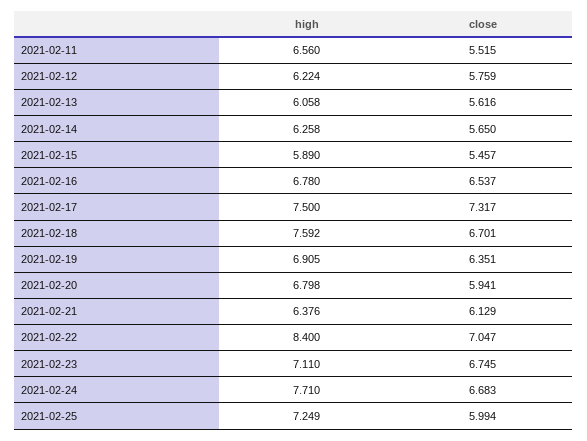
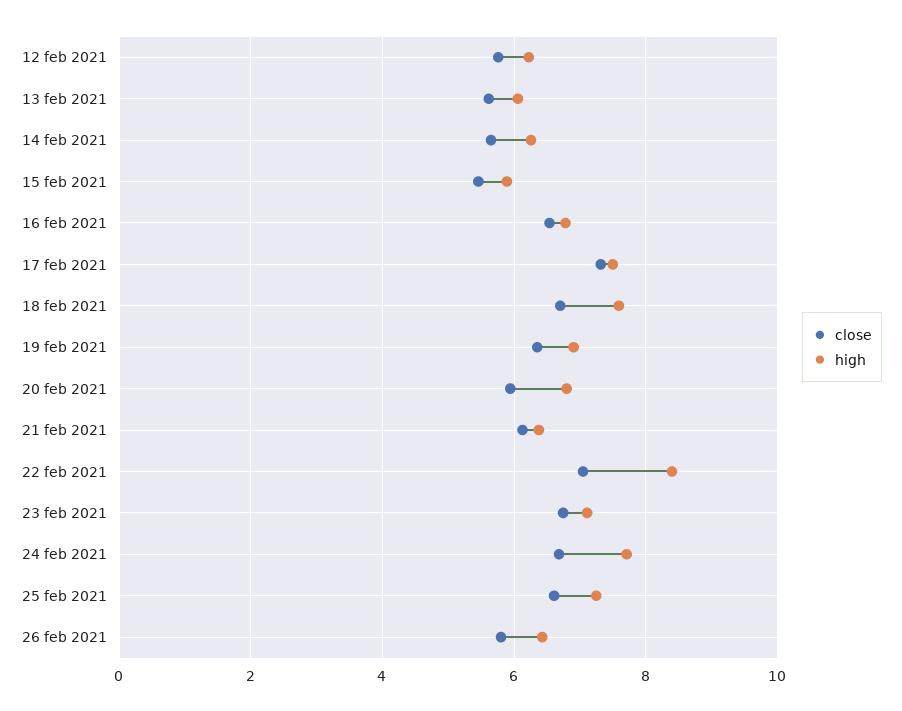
high, 2021-02-11: 6.56 -> none
close, 2021-02-11: 5.515 -> none
close, 2021-02-25: 5.994 -> 6.6
close, 26 feb 2021: none -> 5.8
high, 26 feb 2021: none -> 6.4

